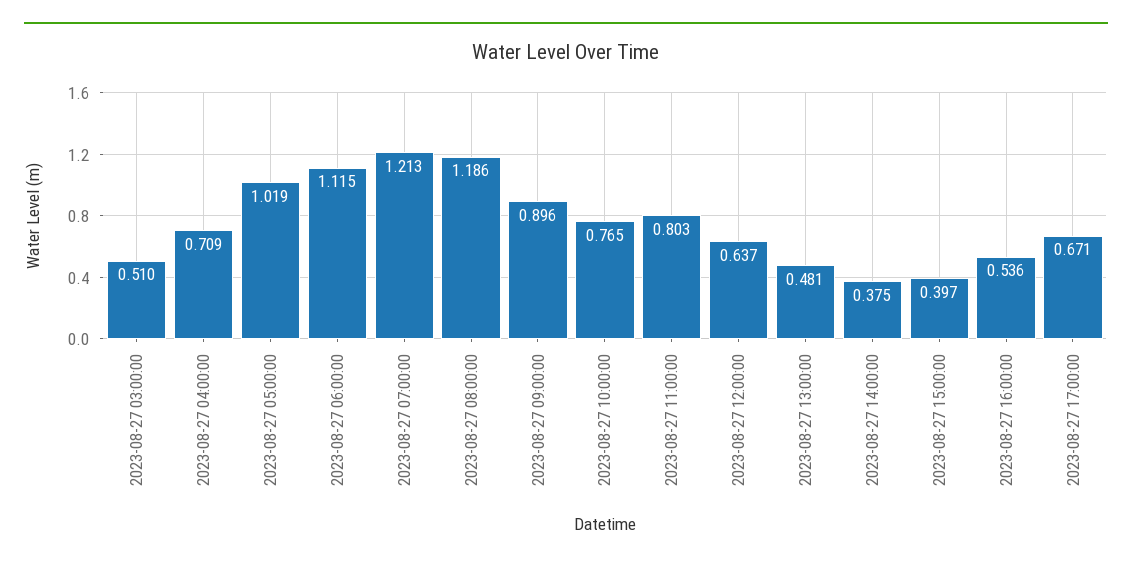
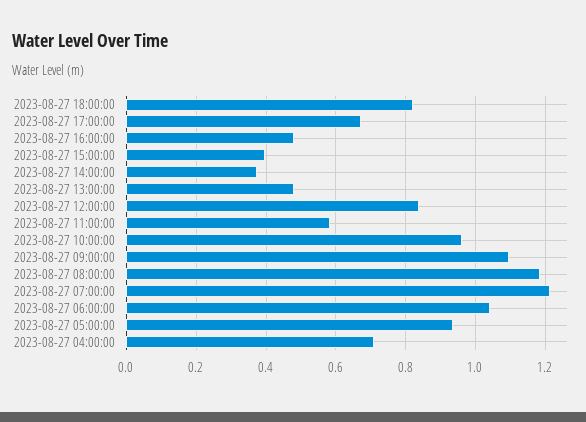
2023-08-27 03:00:00: 0.51 -> none
2023-08-27 05:00:00: 1.019 -> 0.94
2023-08-27 06:00:00: 1.115 -> 1.04
2023-08-27 09:00:00: 0.896 -> 1.1
2023-08-27 10:00:00: 0.765 -> 0.96
2023-08-27 11:00:00: 0.803 -> 0.58
2023-08-27 12:00:00: 0.637 -> 0.84
2023-08-27 16:00:00: 0.536 -> 0.48
2023-08-27 18:00:00: none -> 0.82

